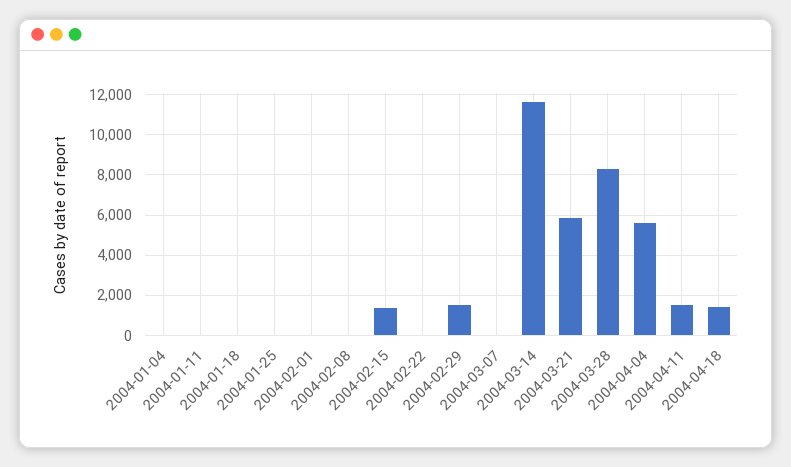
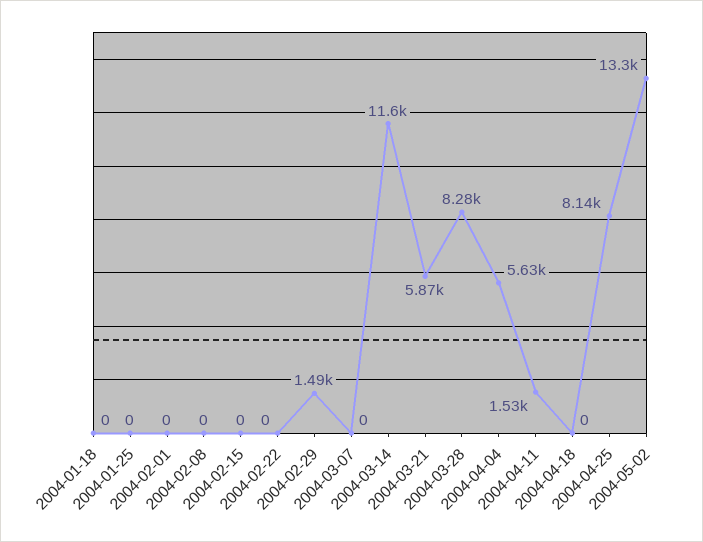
2004-01-04: 0 -> none
2004-01-11: 0 -> none
2004-02-15: 1500 -> 0
2004-04-18: 1500 -> 0
2004-04-25: none -> 8140
2004-05-02: none -> 13300

